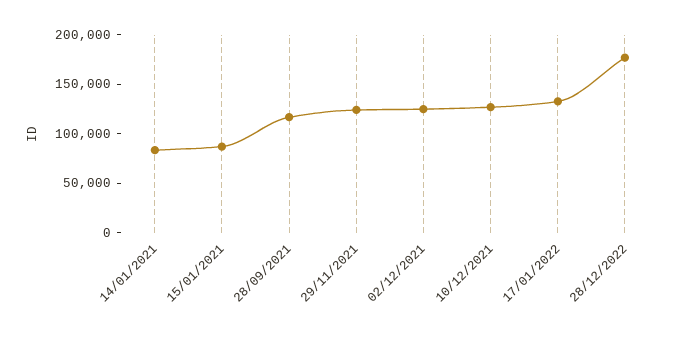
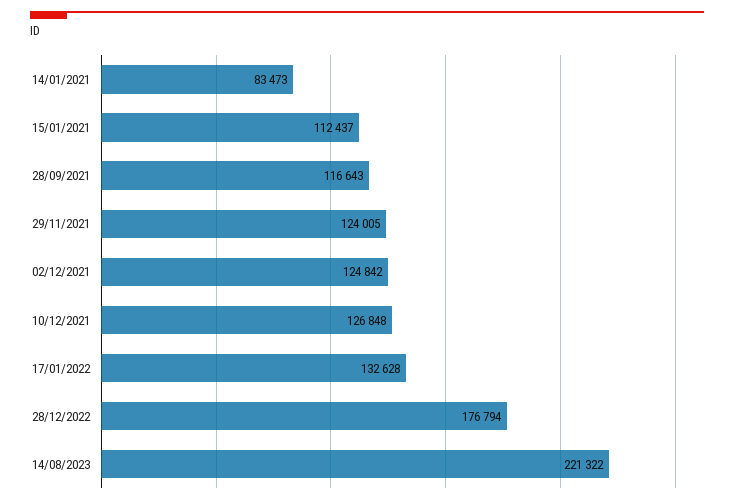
15/01/2021: 90000 -> 112437
14/08/2023: none -> 221322

